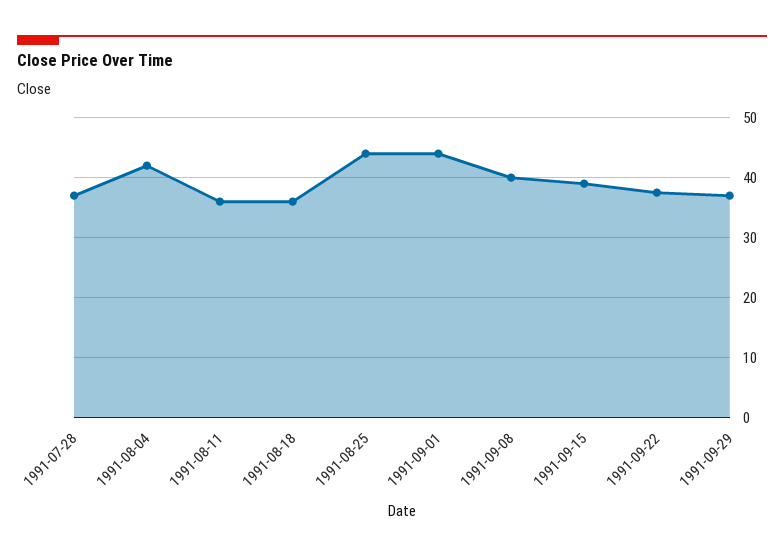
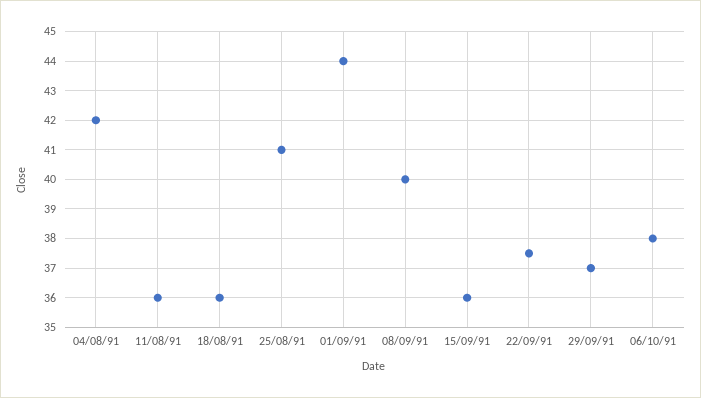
1991-07-28: 37 -> none
1991-08-25: 44 -> 41
1991-09-15: 39 -> 36
06/10/91: none -> 38

